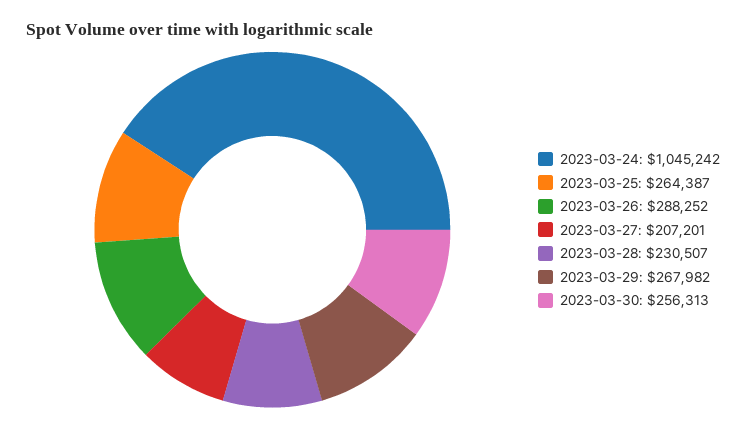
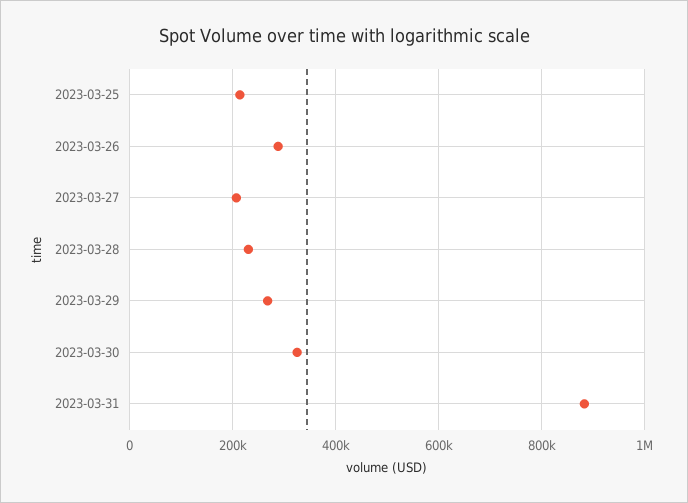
2023-03-24: 1045242 -> none
2023-03-25: 264387 -> 220000
2023-03-30: 256313 -> 320000
2023-03-31: none -> 880000

